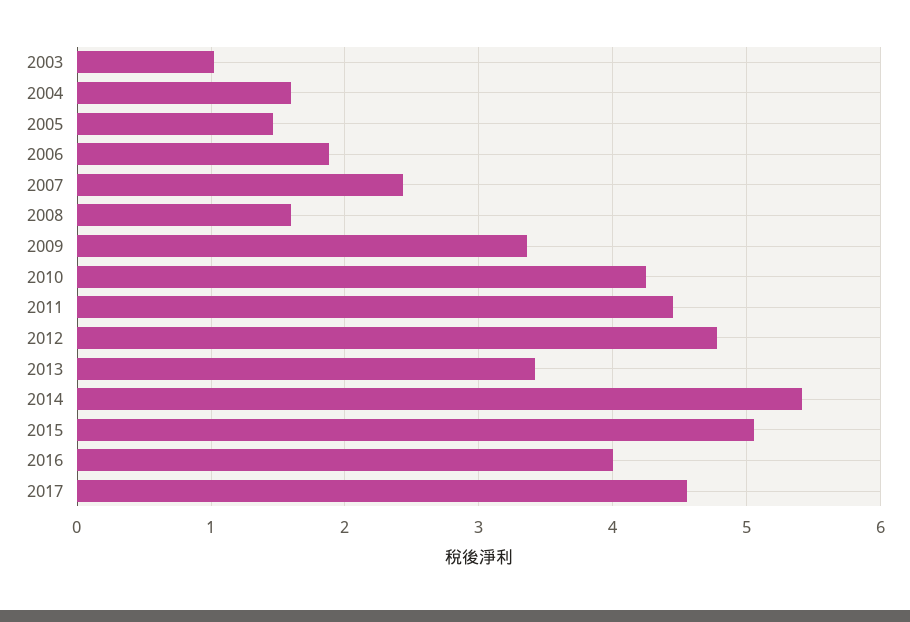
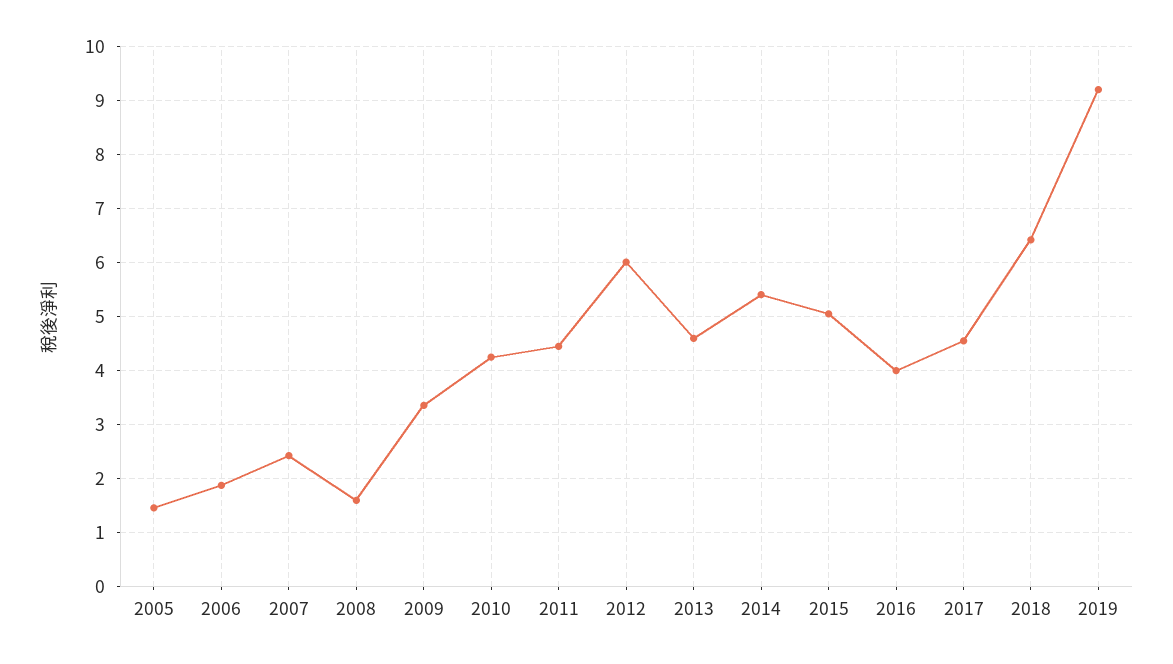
2003: 1 -> none
2004: 1.6 -> none
2012: 4.8 -> 6
2013: 3.4 -> 4.6
2018: none -> 6.4
2019: none -> 9.2

